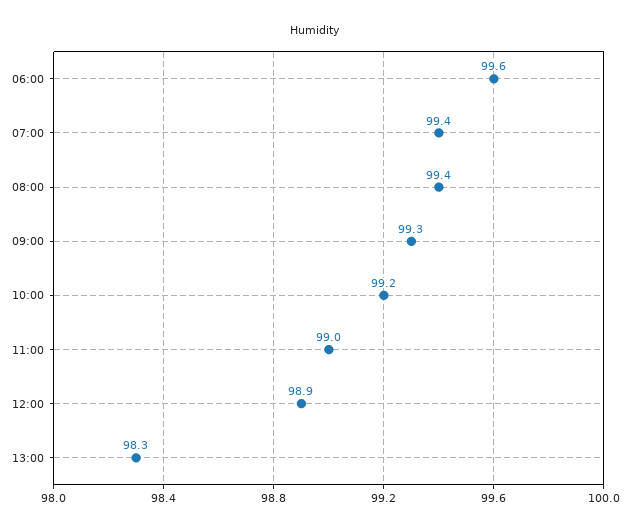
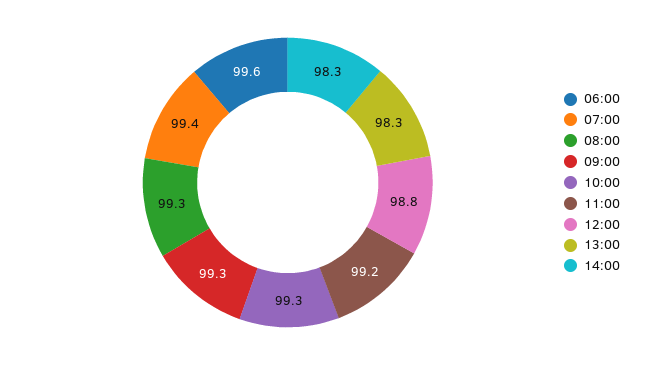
08:00: 99.4 -> 99.3
10:00: 99.2 -> 99.3
11:00: 99 -> 99.2
12:00: 98.9 -> 98.8
14:00: none -> 98.3

